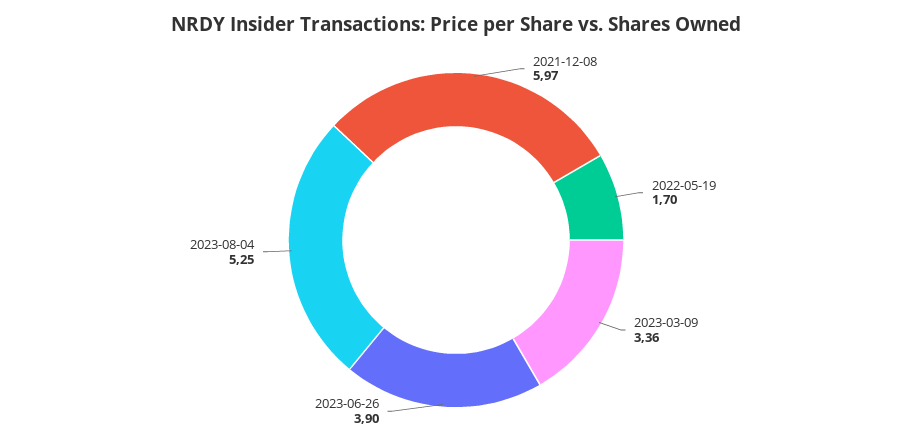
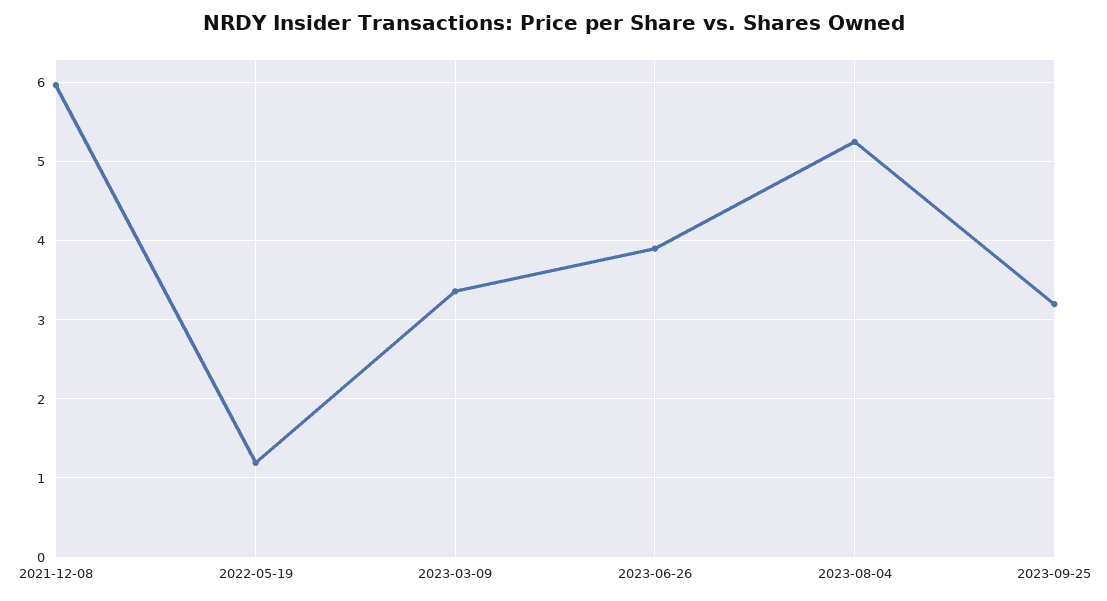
2022-05-19: 1.7 -> 1.2
2023-09-25: none -> 3.2

